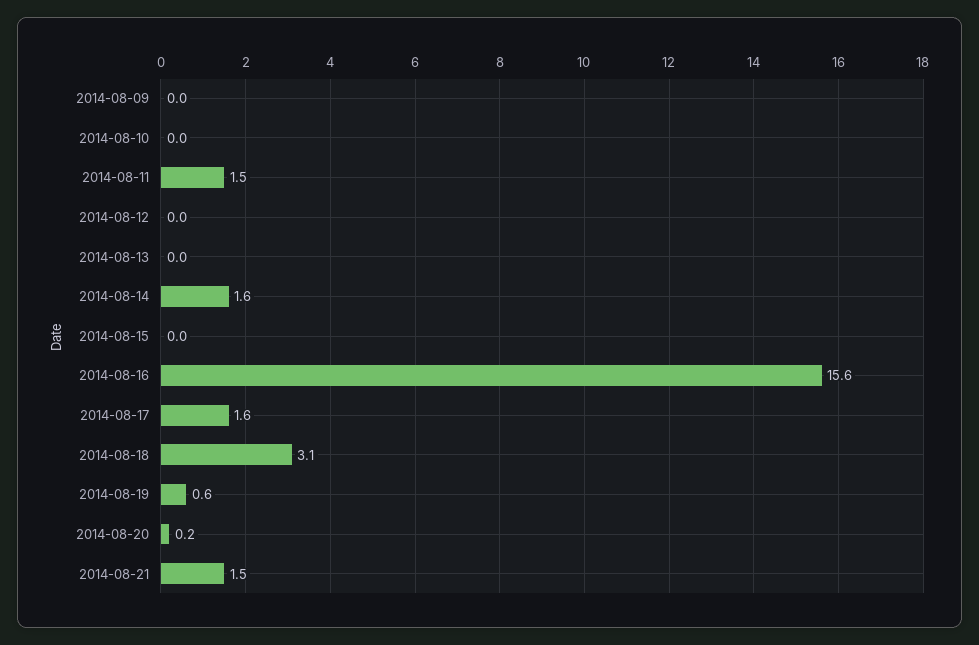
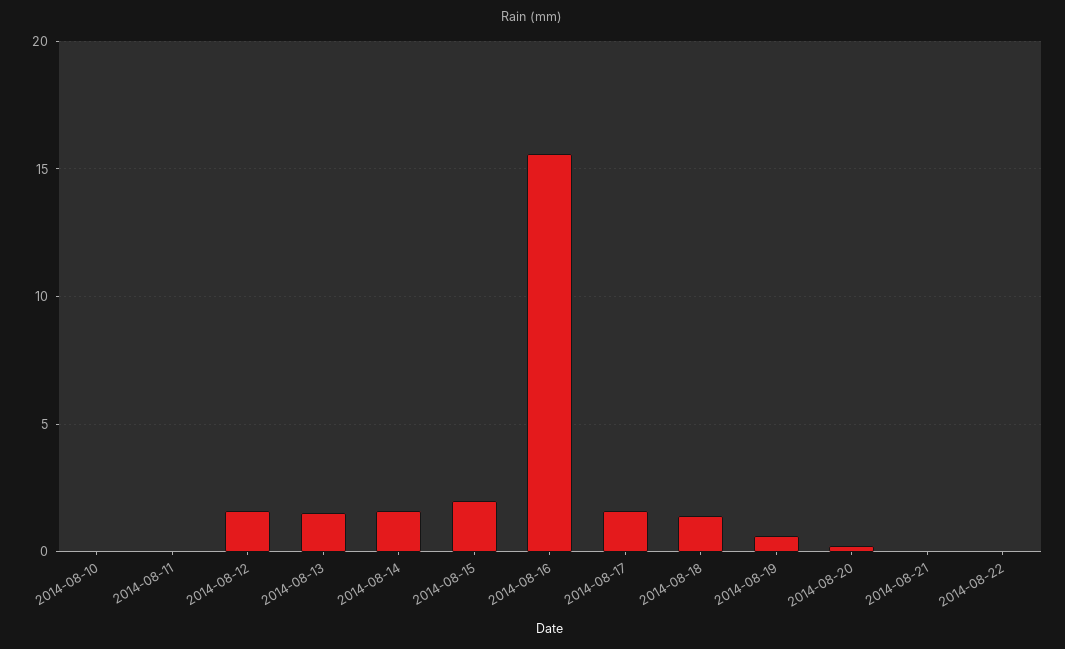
2014-08-09: 0 -> none
2014-08-11: 1.5 -> 0
2014-08-12: 0 -> 1.5
2014-08-13: 0 -> 1.5
2014-08-15: 0 -> 2
2014-08-18: 3.1 -> 1.5
2014-08-21: 1.5 -> 0
2014-08-22: none -> 0

